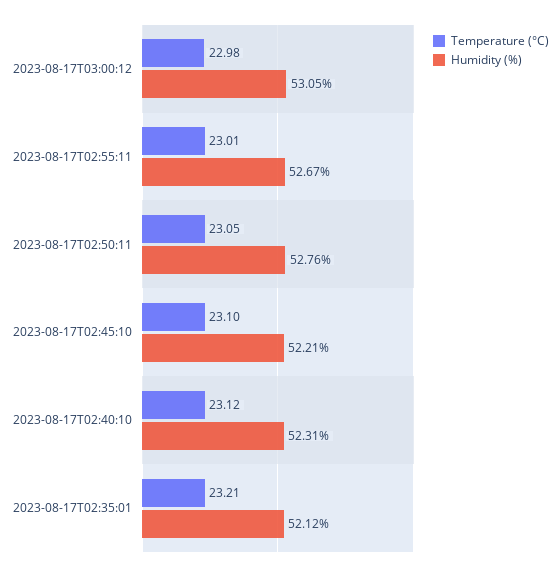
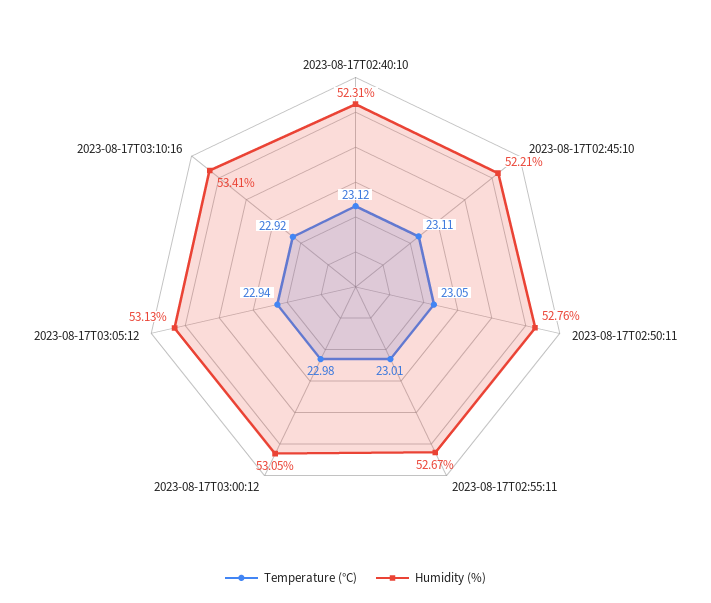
Temperature (°C), 2023-08-17T02:45:10: 23.1 -> 23.11
Temperature (°C), 2023-08-17T02:35:01: 23.21 -> none
Humidity (%), 2023-08-17T02:35:01: 52.12 -> none
Temperature (°C), 2023-08-17T03:05:12: none -> 22.94
Humidity (%), 2023-08-17T03:05:12: none -> 53.13
Temperature (°C), 2023-08-17T03:10:16: none -> 22.92
Humidity (%), 2023-08-17T03:10:16: none -> 53.41

